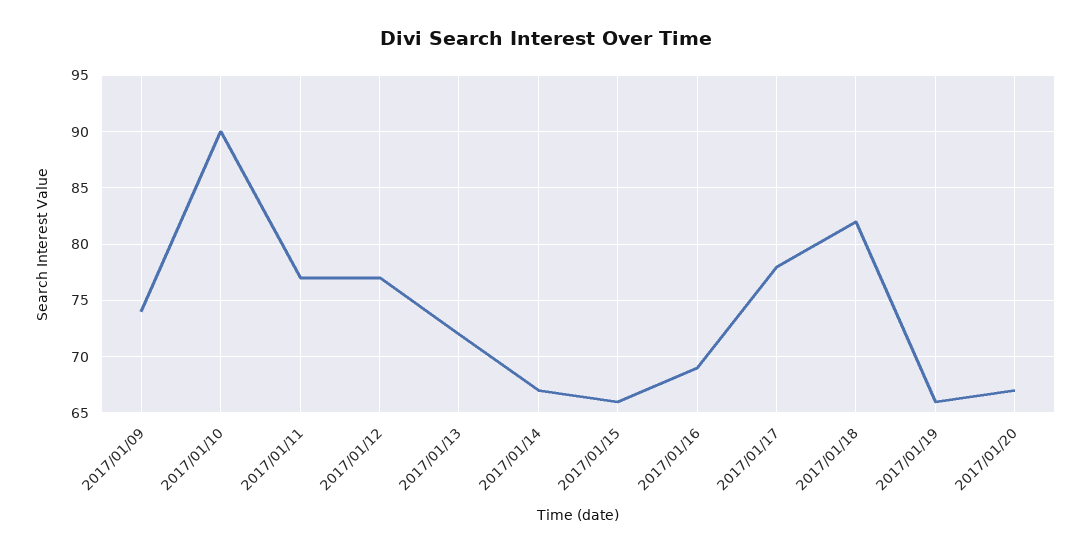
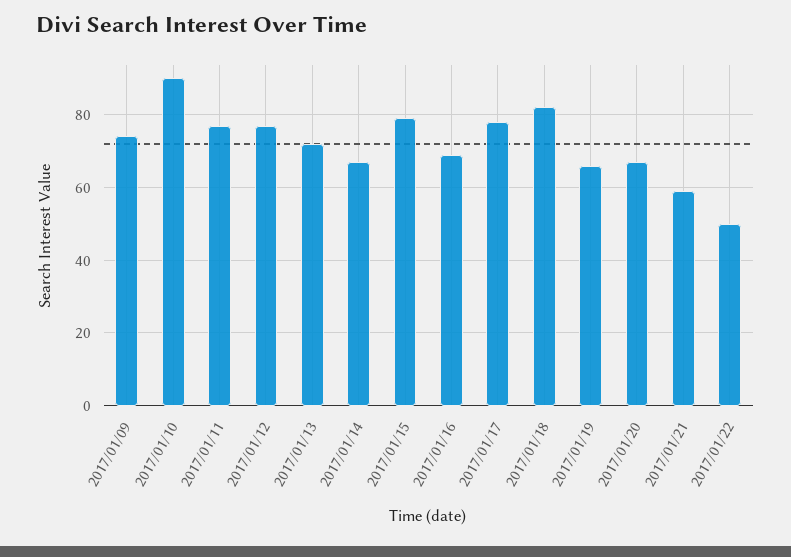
2017/01/15: 66 -> 80
2017/01/21: none -> 60
2017/01/22: none -> 50

